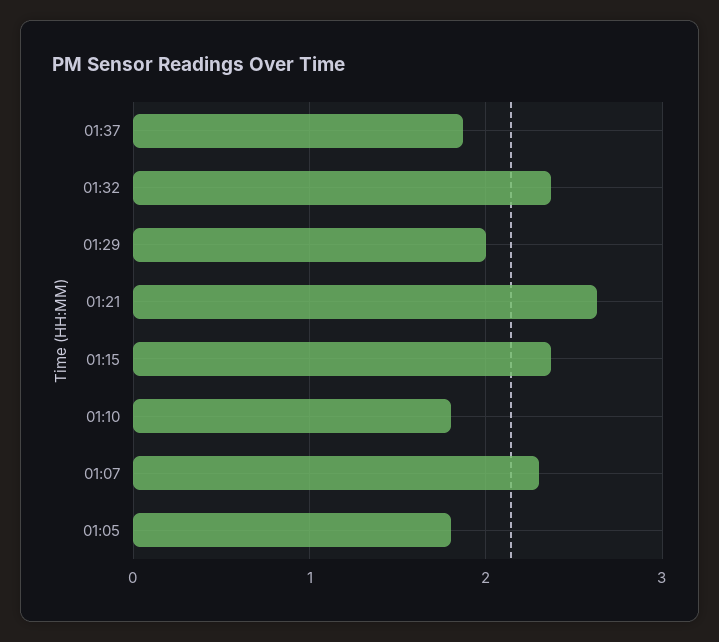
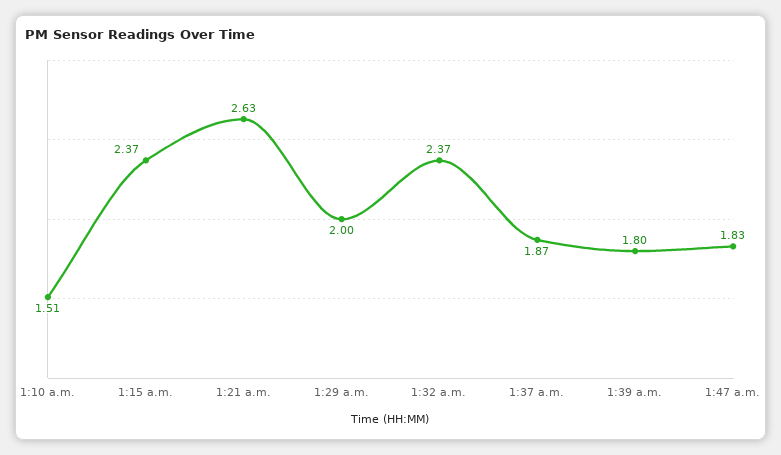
01:10: 1.8 -> 1.51
01:07: 2.3 -> none
01:05: 1.8 -> none
1:39 a.m.: none -> 1.8
1:47 a.m.: none -> 1.83

